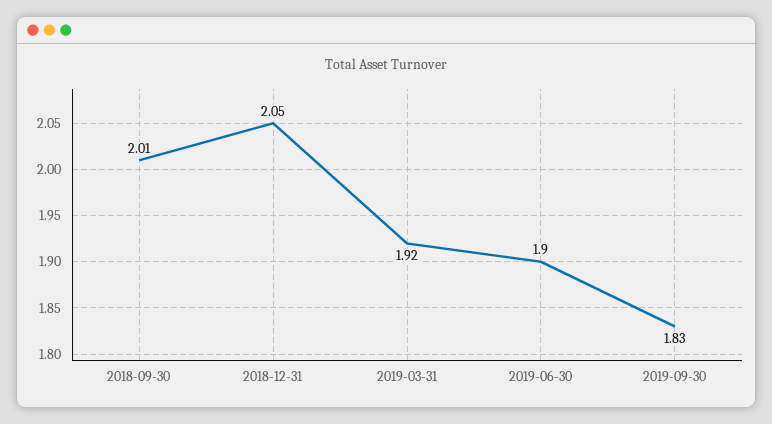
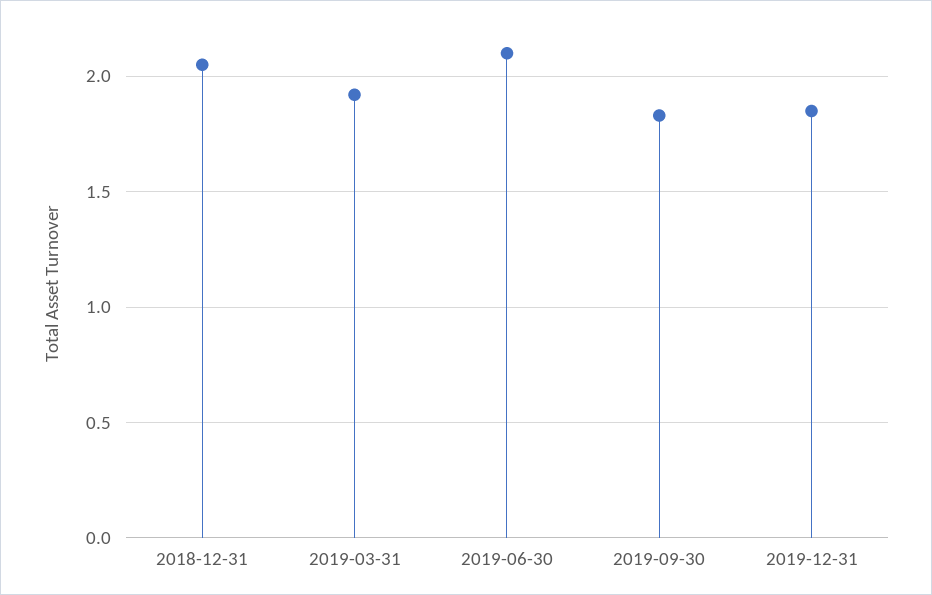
2018-09-30: 2.01 -> none
2019-06-30: 1.9 -> 2.1
2019-12-31: none -> 1.85

